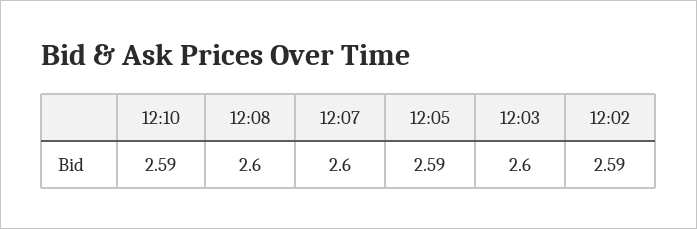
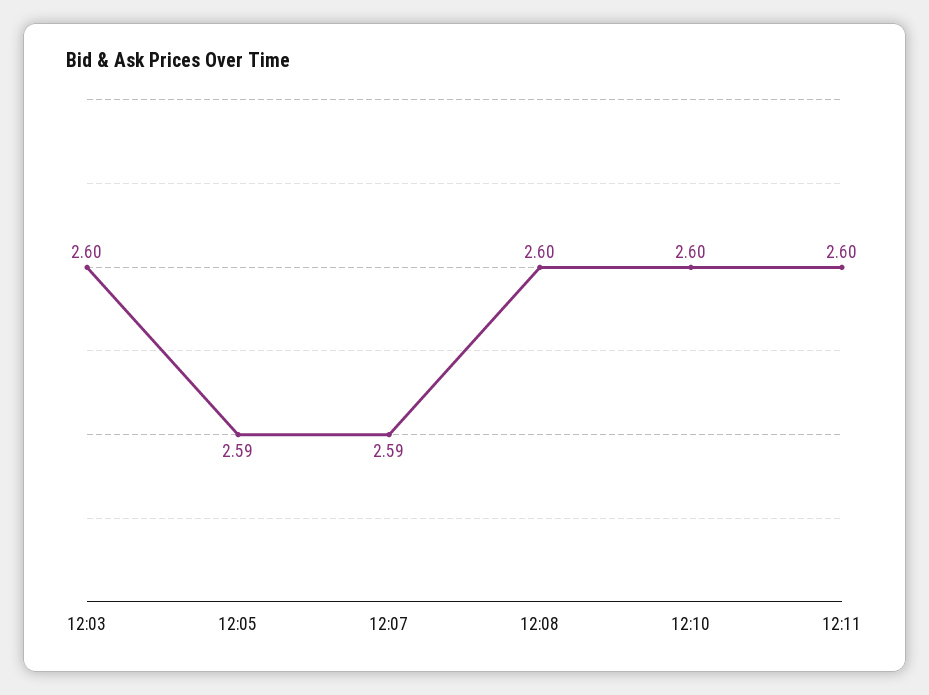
12:10: 2.59 -> 2.6
12:07: 2.6 -> 2.59
12:02: 2.59 -> none
12:11: none -> 2.6

